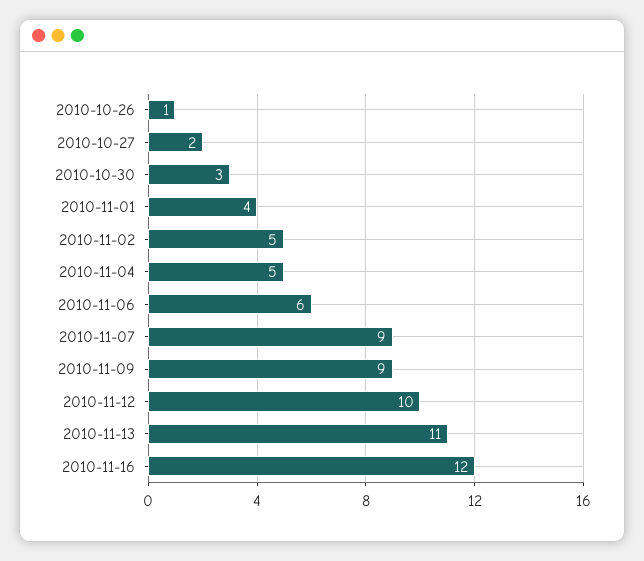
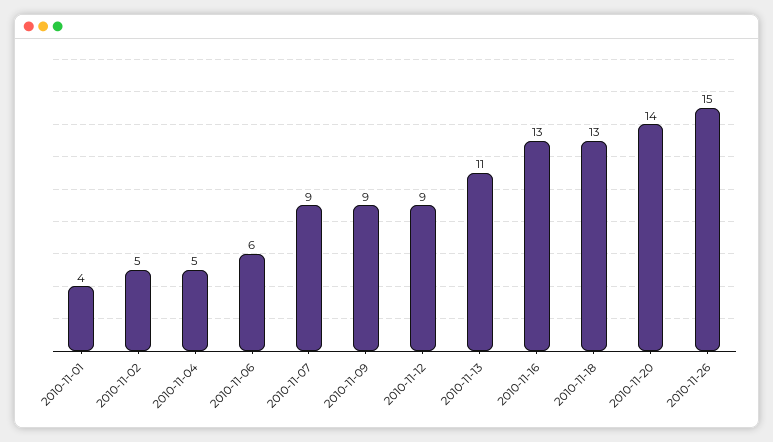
2010-10-26: 1 -> none
2010-10-27: 2 -> none
2010-10-30: 3 -> none
2010-11-12: 10 -> 9
2010-11-16: 12 -> 13
2010-11-18: none -> 13
2010-11-20: none -> 14
2010-11-26: none -> 15

